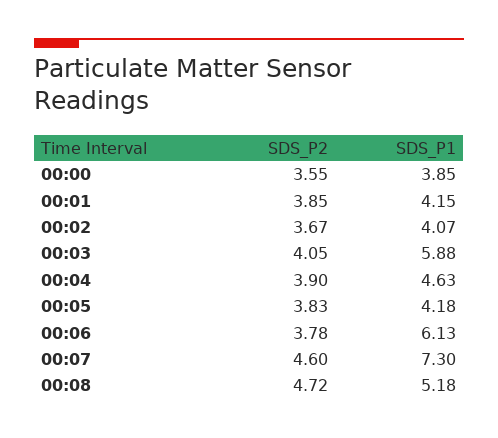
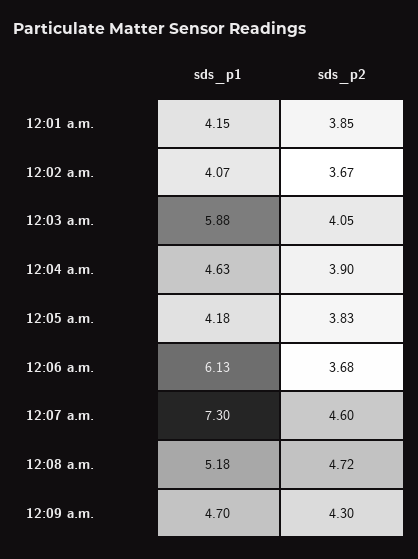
SDS_P2, 00:00: 3.55 -> none
SDS_P1, 00:00: 3.85 -> none
SDS_P2, 00:06: 3.78 -> 3.68
SDS_P1, 12:09 a.m.: none -> 4.7
SDS_P2, 12:09 a.m.: none -> 4.3

